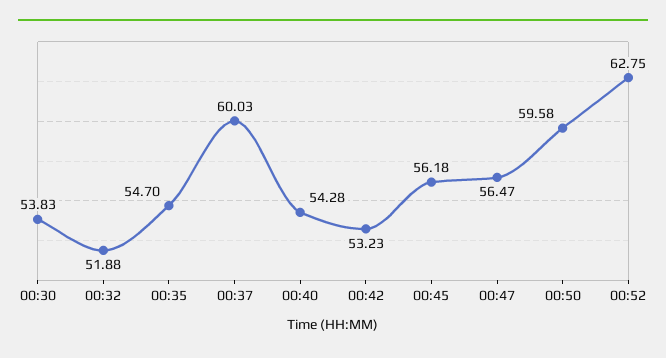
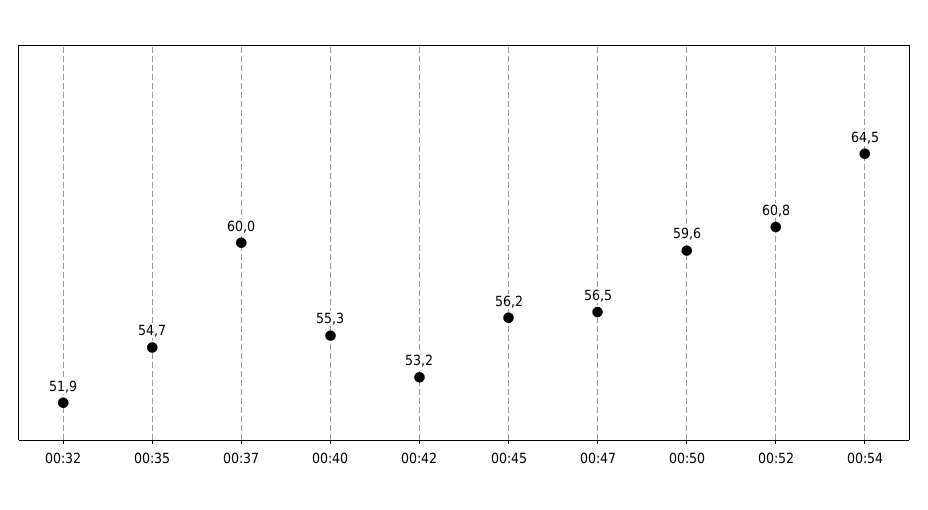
00:30: 53.83 -> none
00:40: 54.28 -> 55.3
00:52: 62.75 -> 60.8
00:54: none -> 64.5

